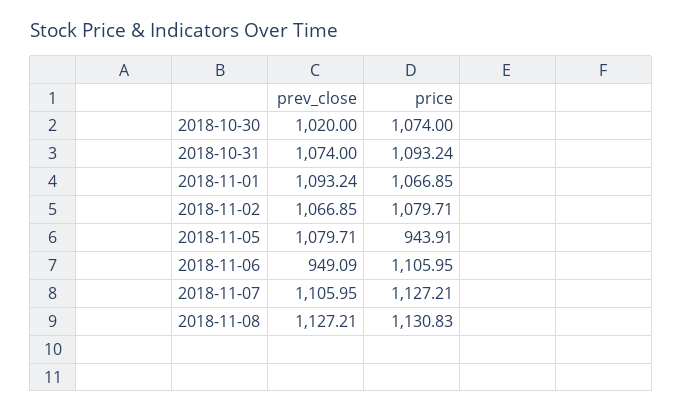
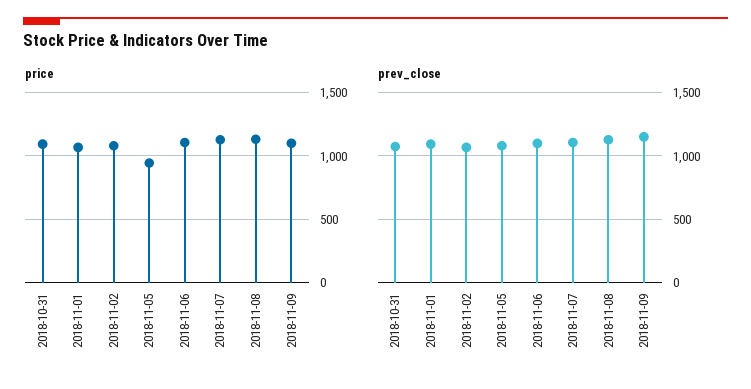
prev_close, 2018-10-30: 1020 -> none
price, 2018-10-30: 1074 -> none
prev_close, 2018-11-06: 949.09 -> 1100
price, 2018-11-09: none -> 1100
prev_close, 2018-11-09: none -> 1150

